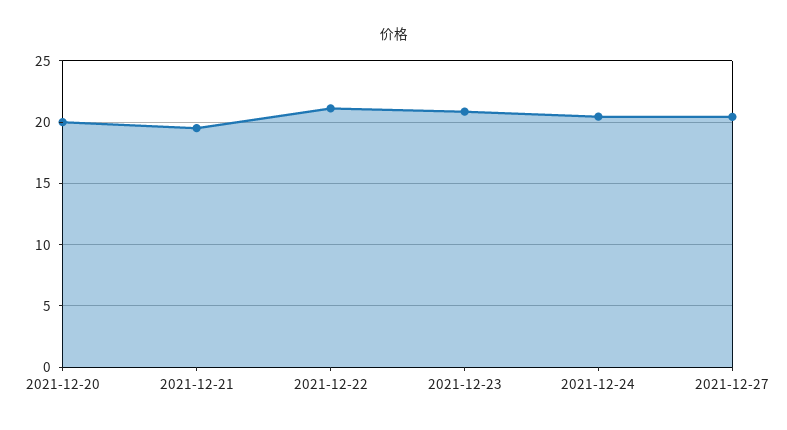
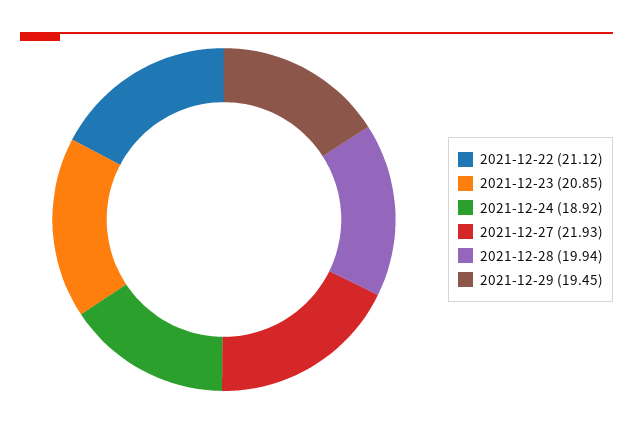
2021-12-20: 20 -> none
2021-12-21: 19.5 -> none
2021-12-24: 20.5 -> 18.92
2021-12-27: 20.5 -> 21.93
2021-12-28: none -> 19.94
2021-12-29: none -> 19.45

